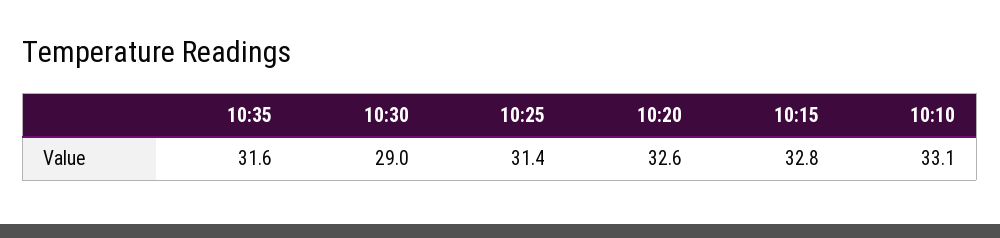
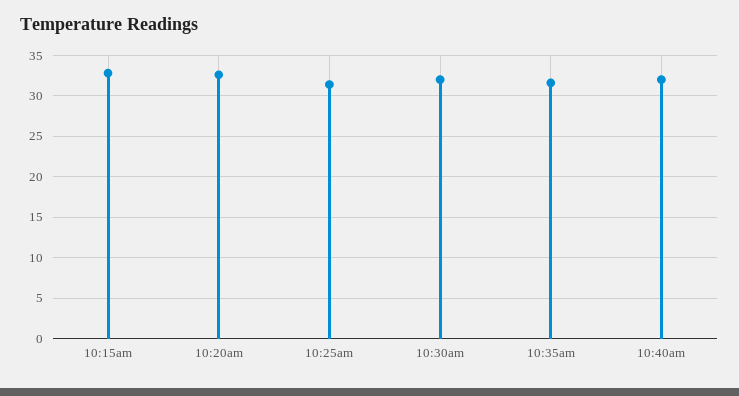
10:30: 29 -> 32
10:10: 33.1 -> none
10:40am: none -> 32

